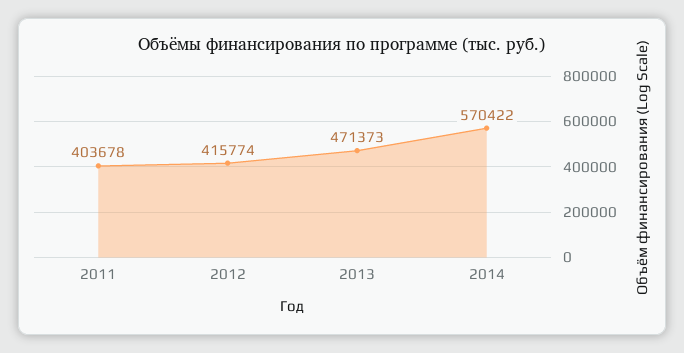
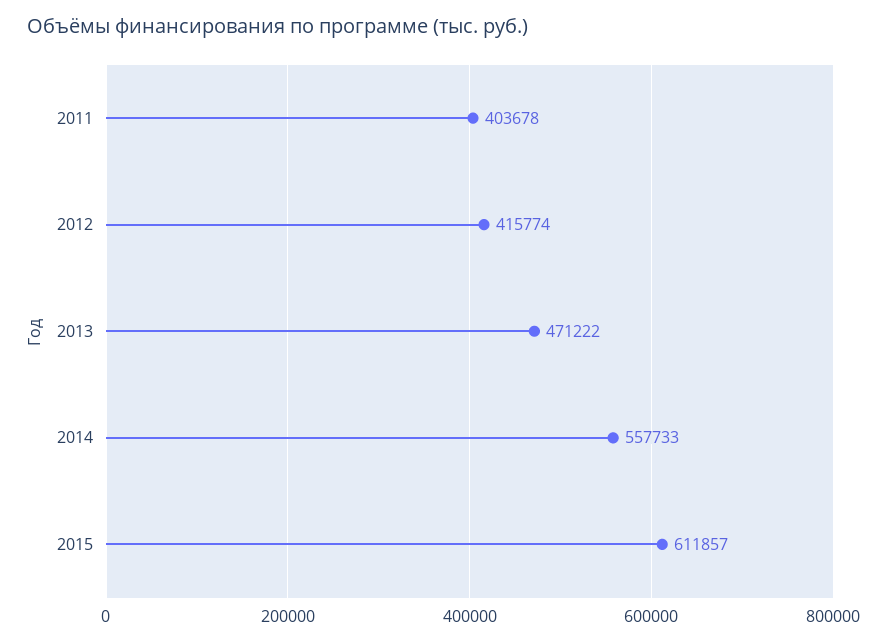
2013: 471373 -> 471222
2014: 570422 -> 557733
2015: none -> 611857

